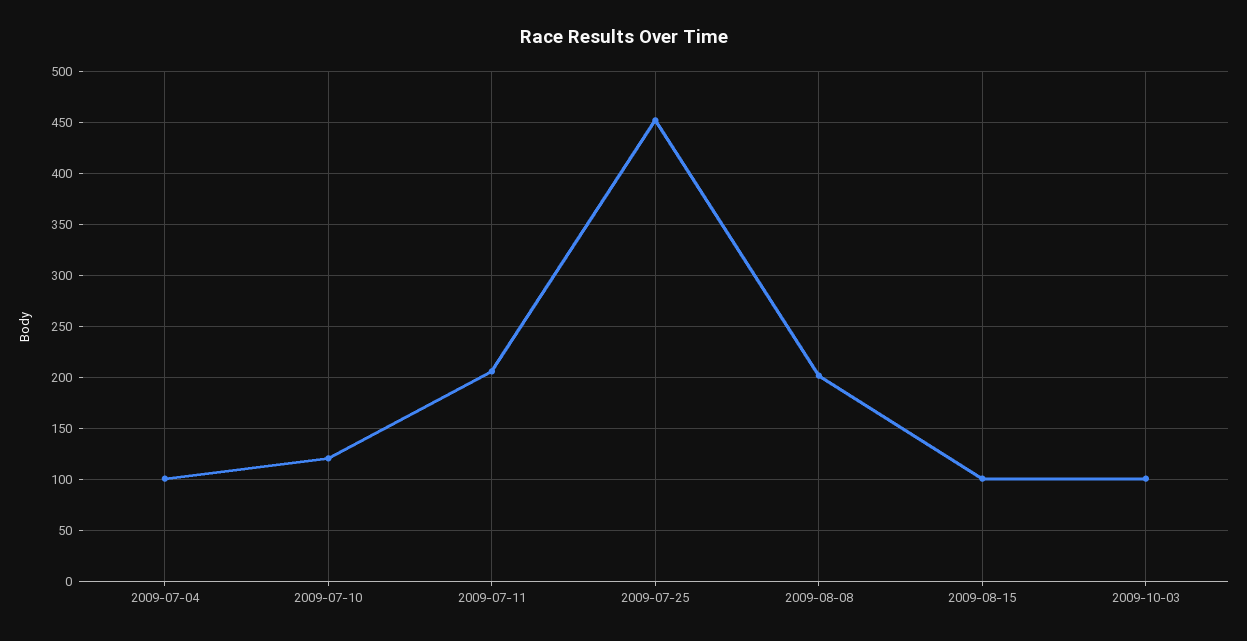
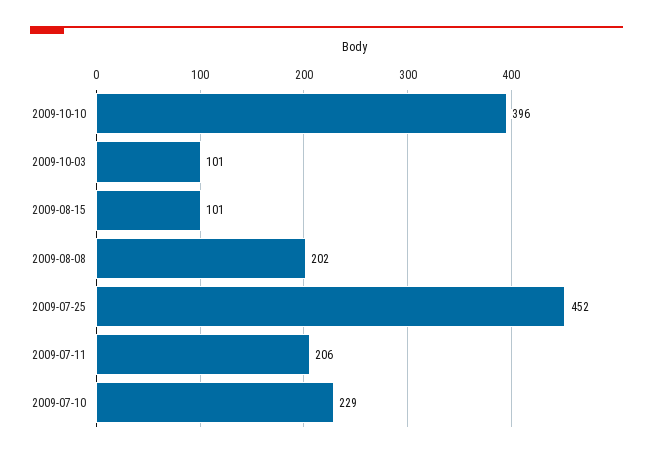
2009-07-04: 100 -> none
2009-07-10: 120 -> 229
2009-10-10: none -> 396

